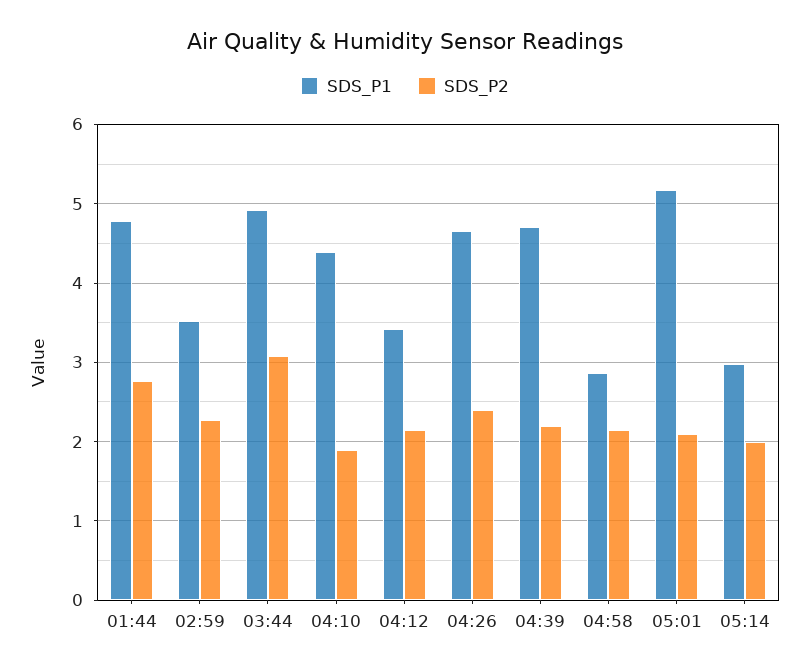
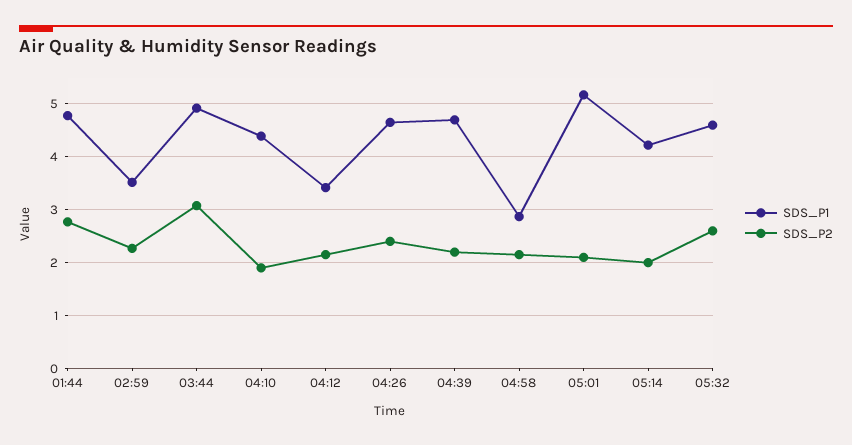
SDS_P1, 05:14: 3 -> 4.2
SDS_P1, 05:32: none -> 4.6
SDS_P2, 05:32: none -> 2.6

